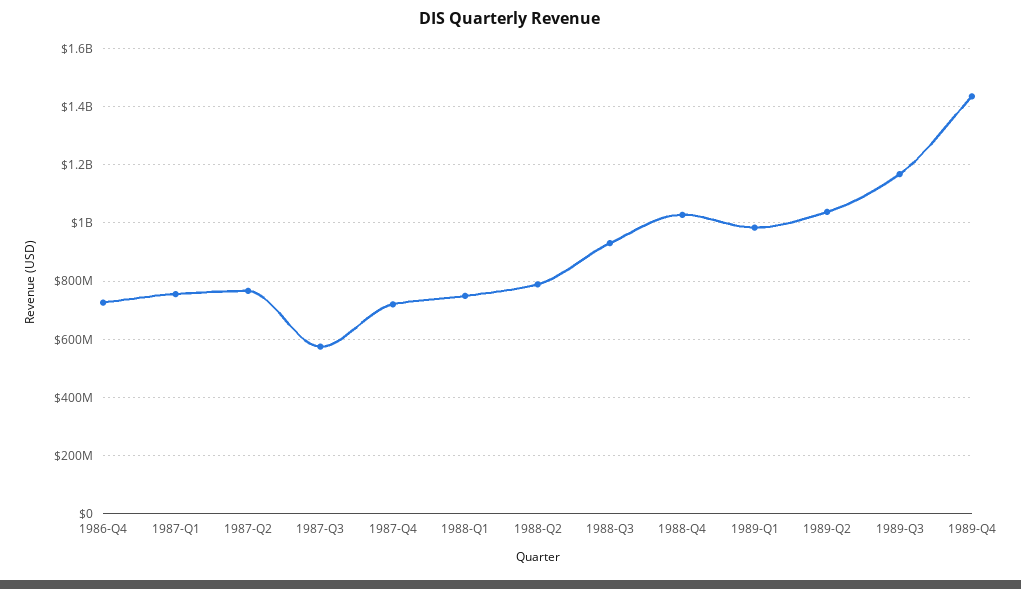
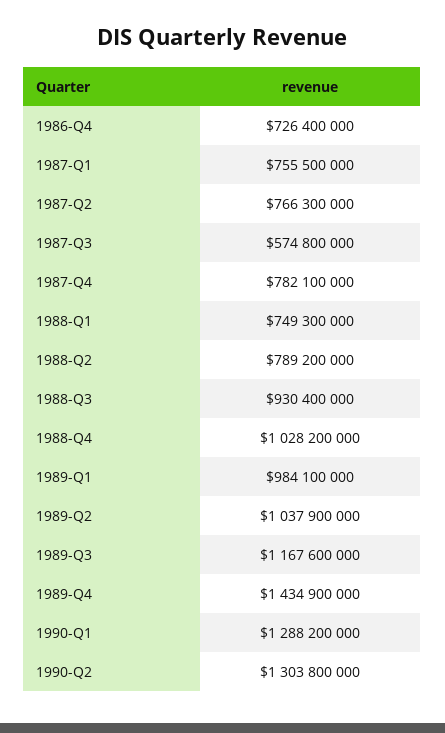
1987-Q4: 725000000 -> 782100000
1990-Q1: none -> 1288200000
1990-Q2: none -> 1303800000

